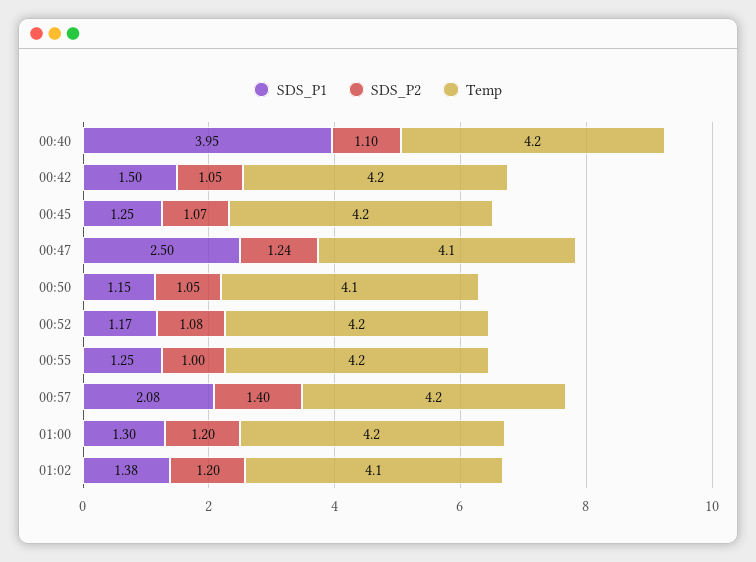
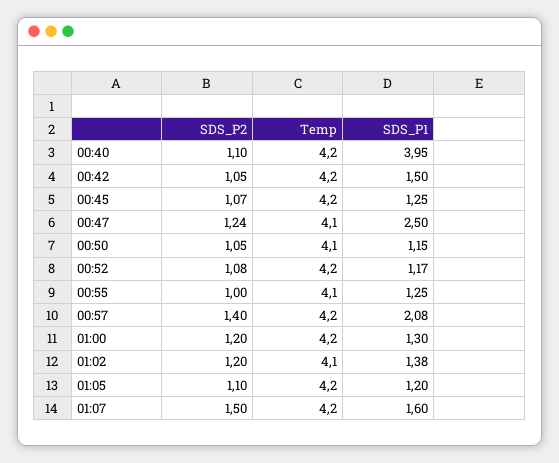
Temp, 00:55: 4.2 -> 4.1
SDS_P2, 01:05: none -> 1.1
Temp, 01:05: none -> 4.2
SDS_P1, 01:05: none -> 1.2
SDS_P2, 01:07: none -> 1.5
Temp, 01:07: none -> 4.2
SDS_P1, 01:07: none -> 1.6

